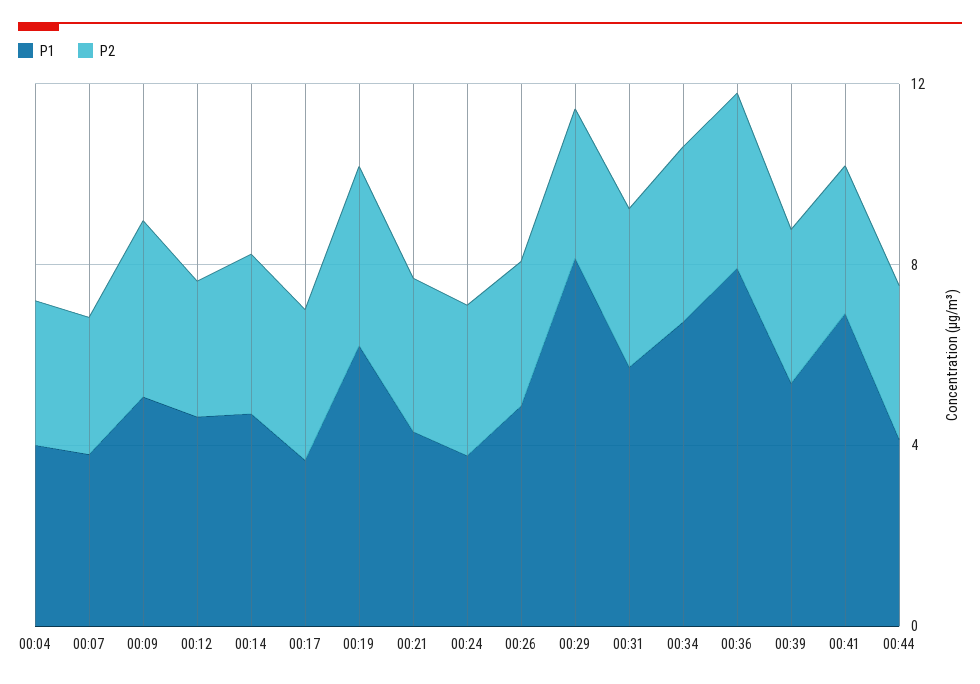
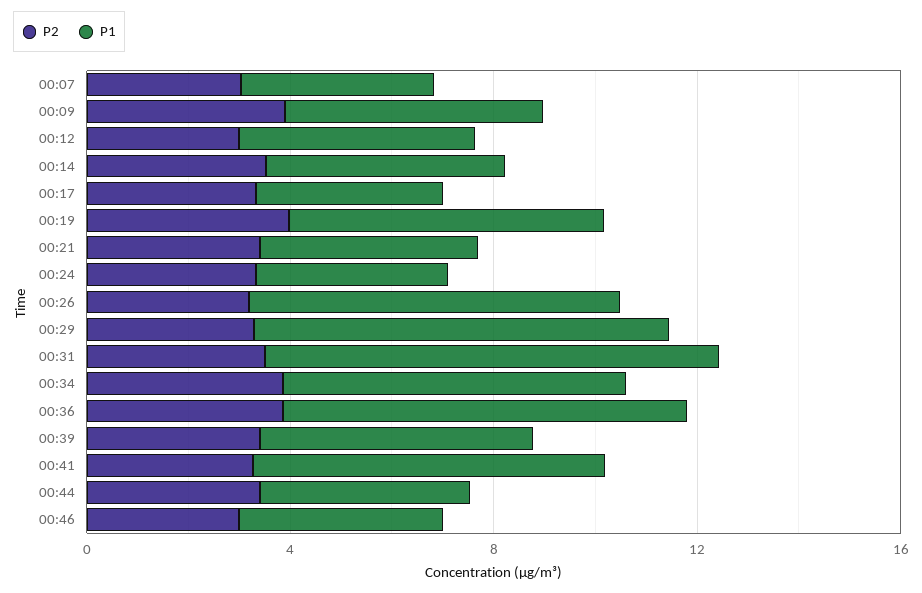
P1, 00:04: 4 -> none
P2, 00:04: 3 -> none
P1, 00:26: 5 -> 7
P1, 00:31: 6 -> 9
P2, 00:46: none -> 3
P1, 00:46: none -> 4

